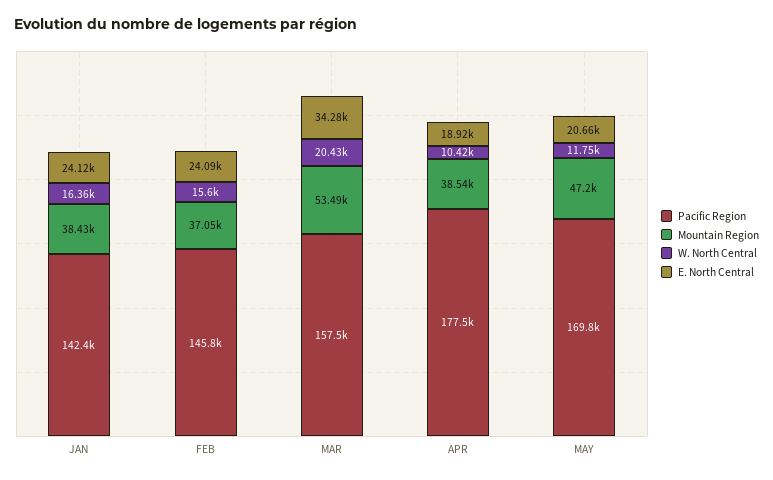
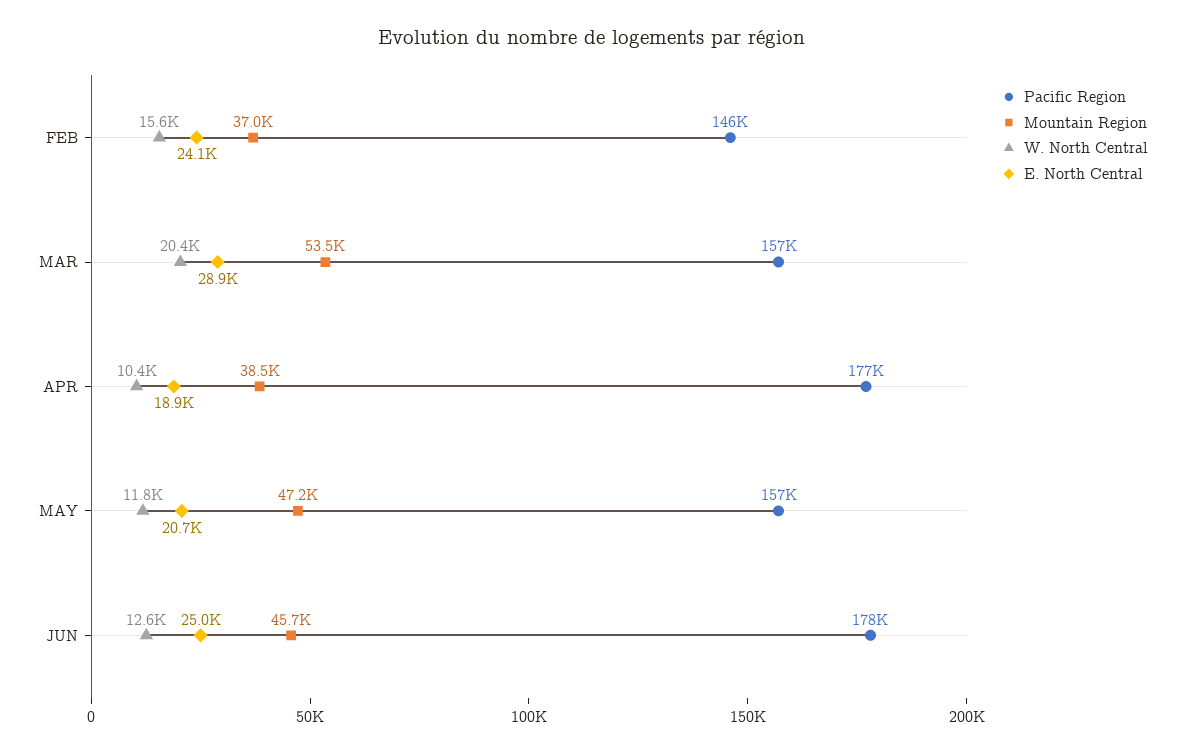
Pacific Region, JAN: 142400 -> none
Mountain Region, JAN: 38430 -> none
W. North Central, JAN: 16360 -> none
E. North Central, JAN: 24120 -> none
E. North Central, MAR: 34280 -> 28900
Pacific Region, MAY: 169800 -> 157000
Pacific Region, JUN: none -> 178000
Mountain Region, JUN: none -> 45700
W. North Central, JUN: none -> 12600
E. North Central, JUN: none -> 25000

